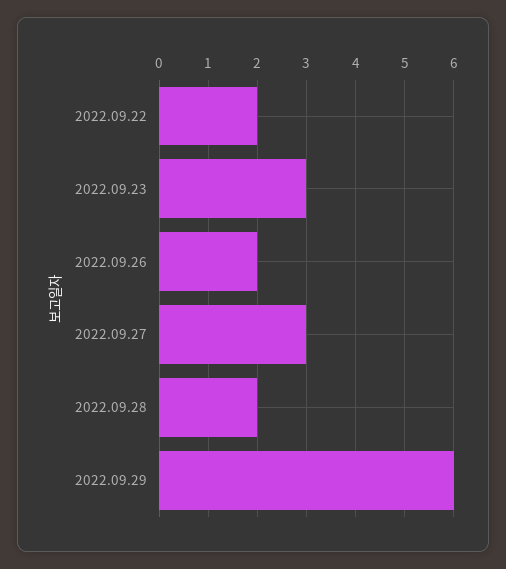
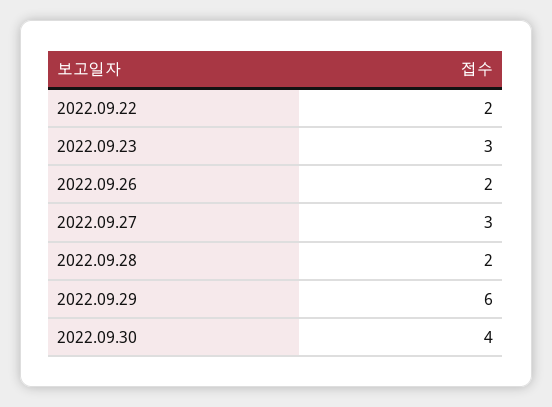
2022.09.30: none -> 4

